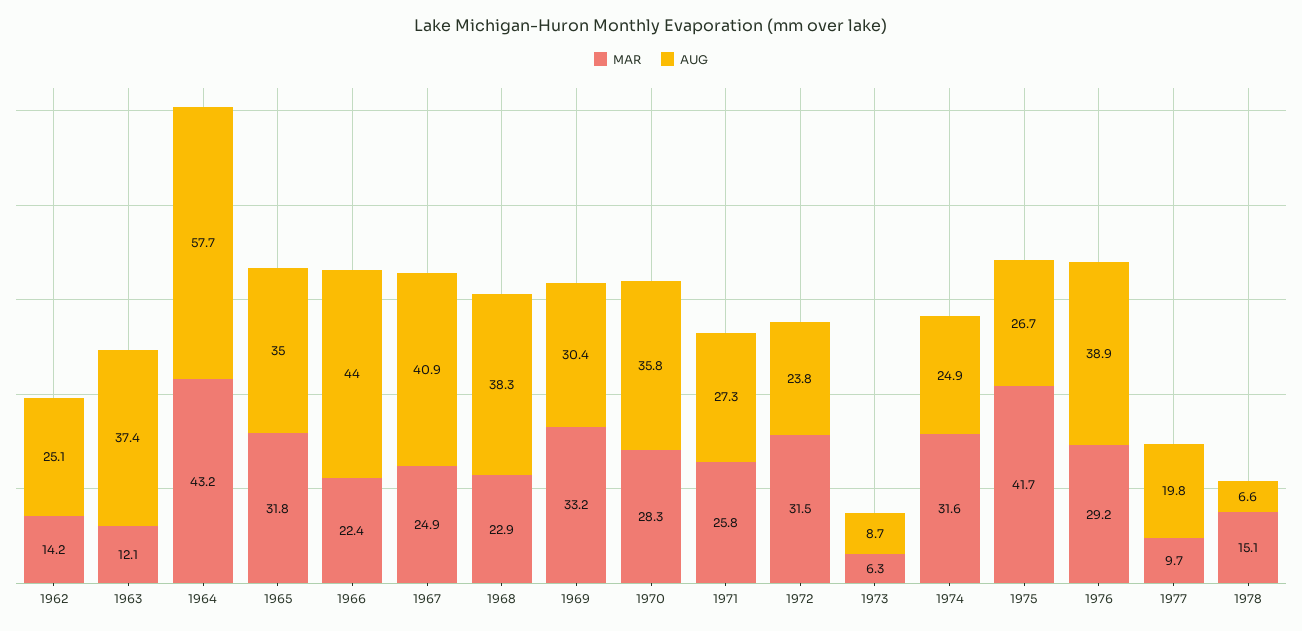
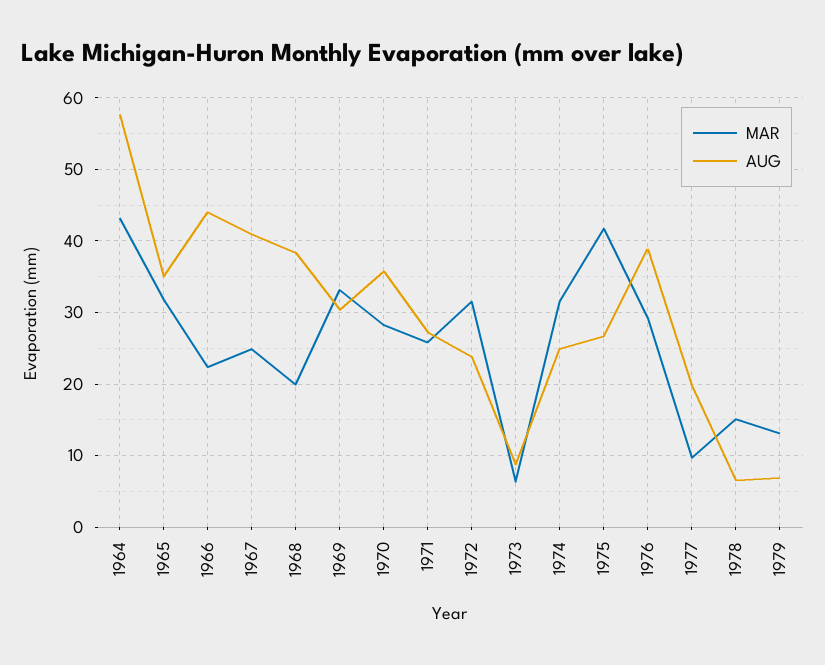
MAR, 1962: 14.2 -> none
AUG, 1962: 25.1 -> none
MAR, 1963: 12.1 -> none
AUG, 1963: 37.4 -> none
MAR, 1968: 22.9 -> 20
MAR, 1979: none -> 13
AUG, 1979: none -> 7

